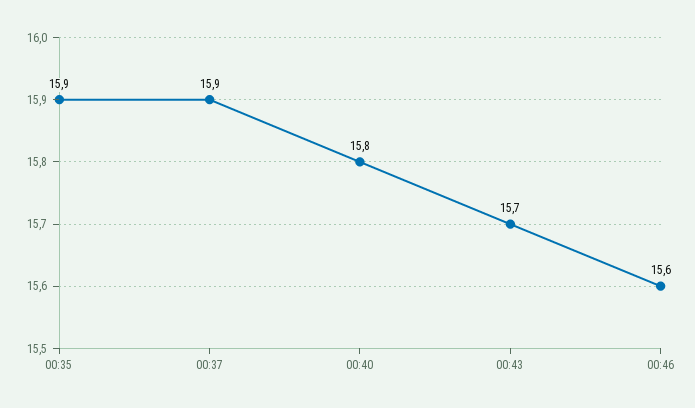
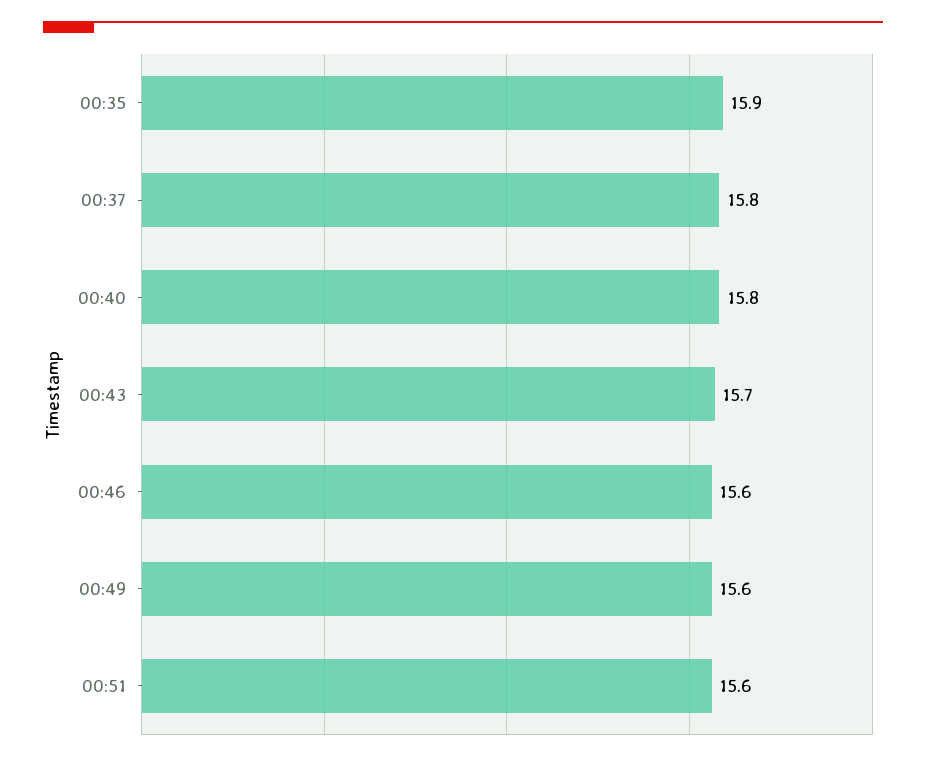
00:37: 15.9 -> 15.8
00:49: none -> 15.6
00:51: none -> 15.6

